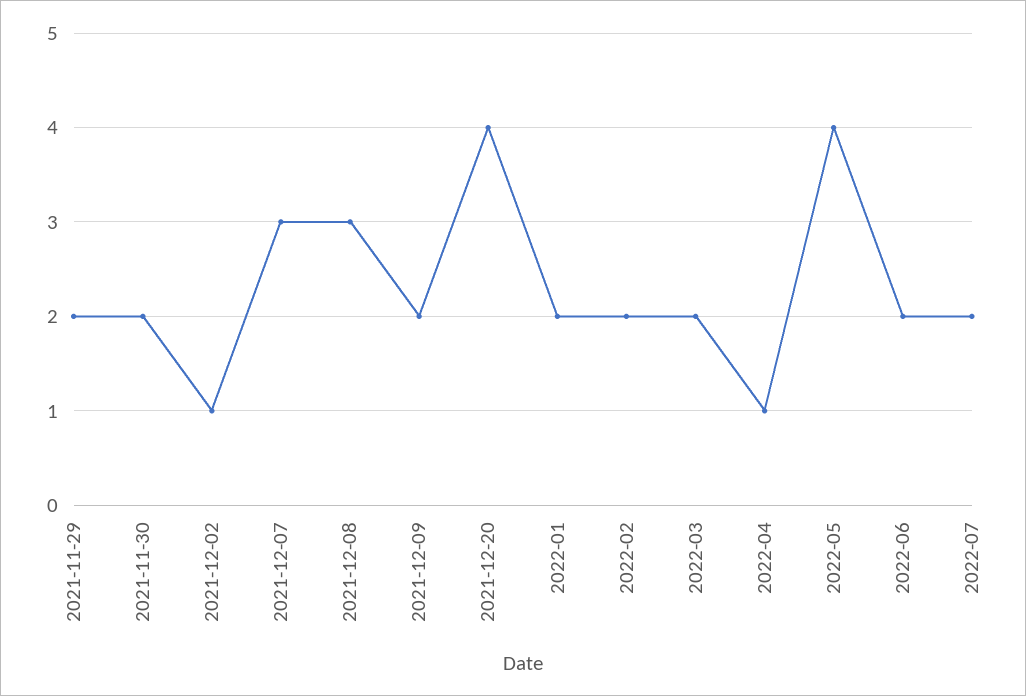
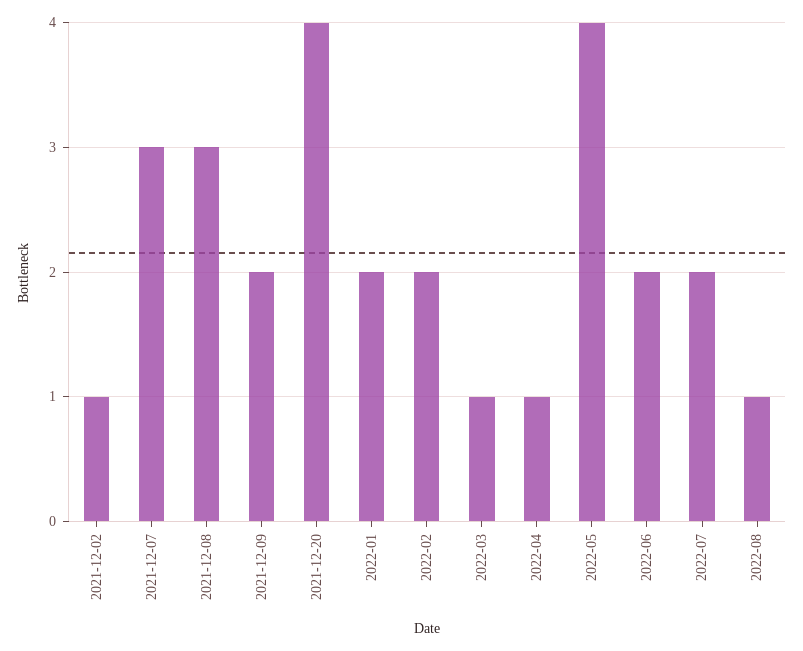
2021-11-29: 2 -> none
2021-11-30: 2 -> none
2022-03: 2 -> 1
2022-08: none -> 1

